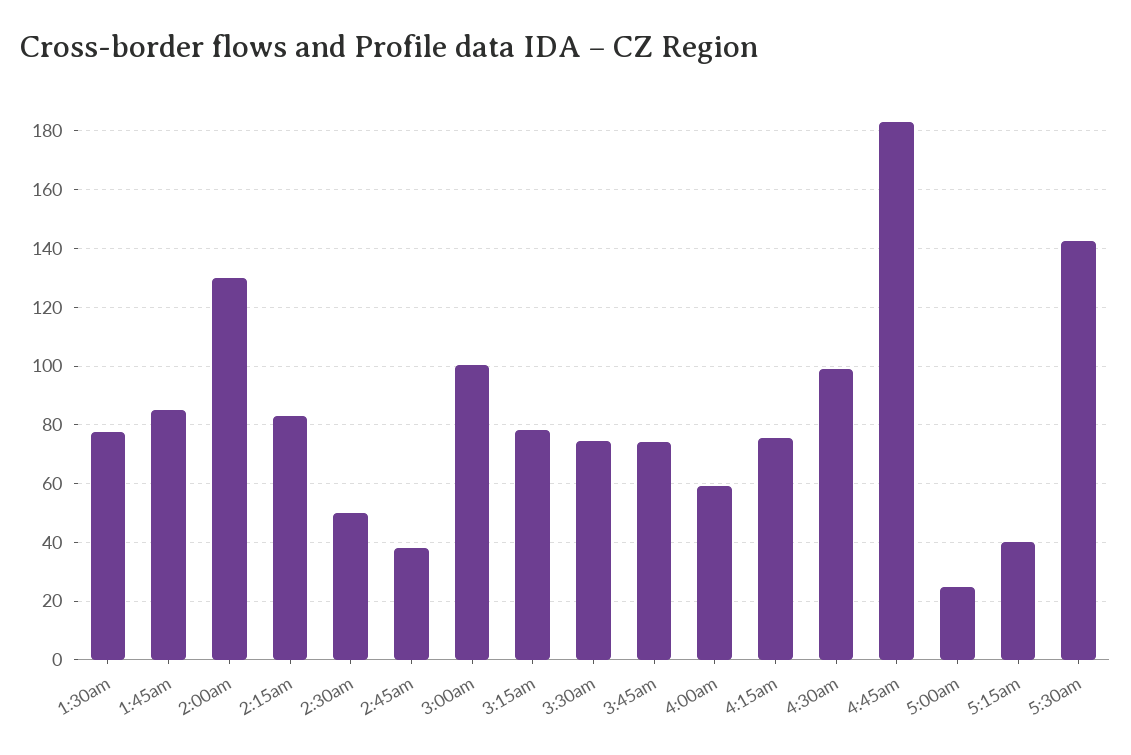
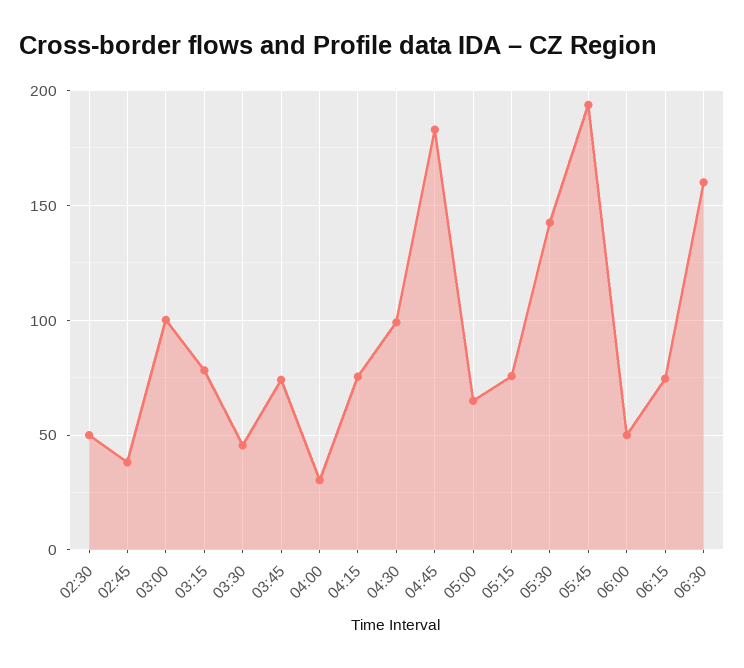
1:30am: 77.5 -> none
1:45am: 85 -> none
2:00am: 130 -> none
2:15am: 82.5 -> none
3:30am: 75 -> 45
4:00am: 60 -> 30
5:00am: 25 -> 65
5:15am: 40 -> 75
05:45: none -> 195
06:00: none -> 50
06:15: none -> 75
06:30: none -> 160

